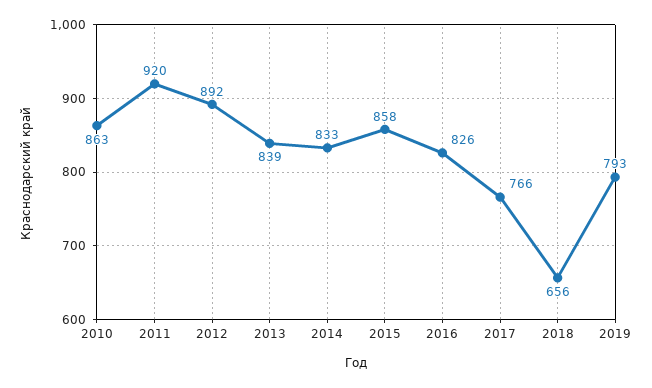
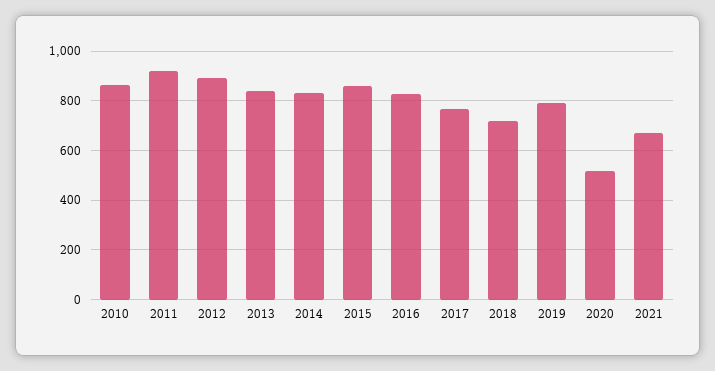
2018: 656 -> 725
2020: none -> 525
2021: none -> 675

